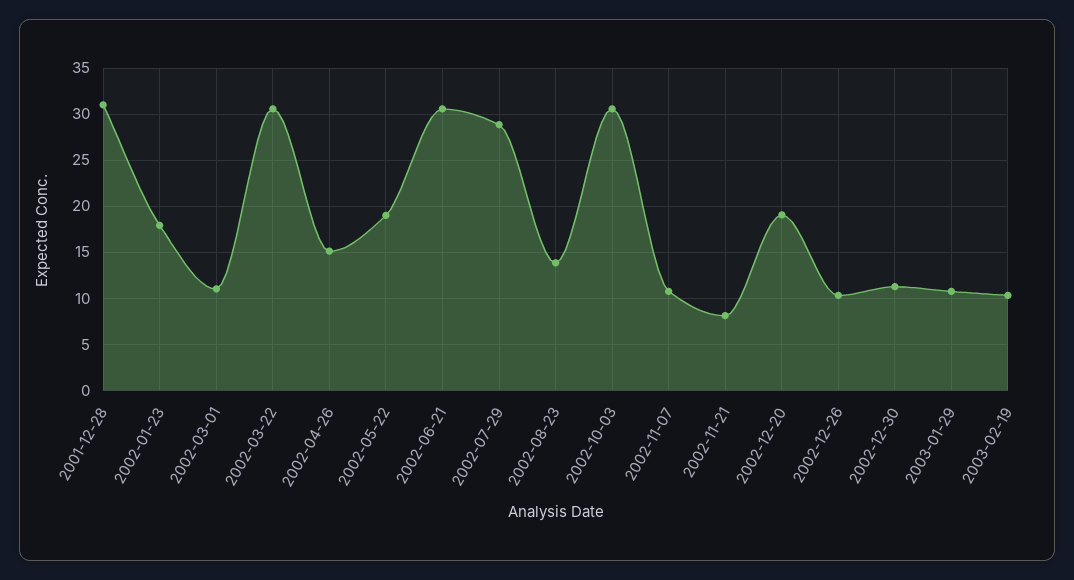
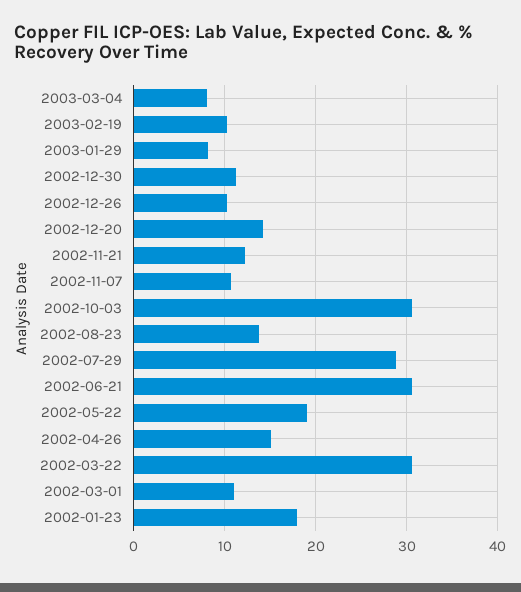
2001-12-28: 31 -> none
2002-11-21: 8 -> 12
2002-12-20: 19 -> 14
2003-01-29: 11 -> 8
2003-03-04: none -> 8

